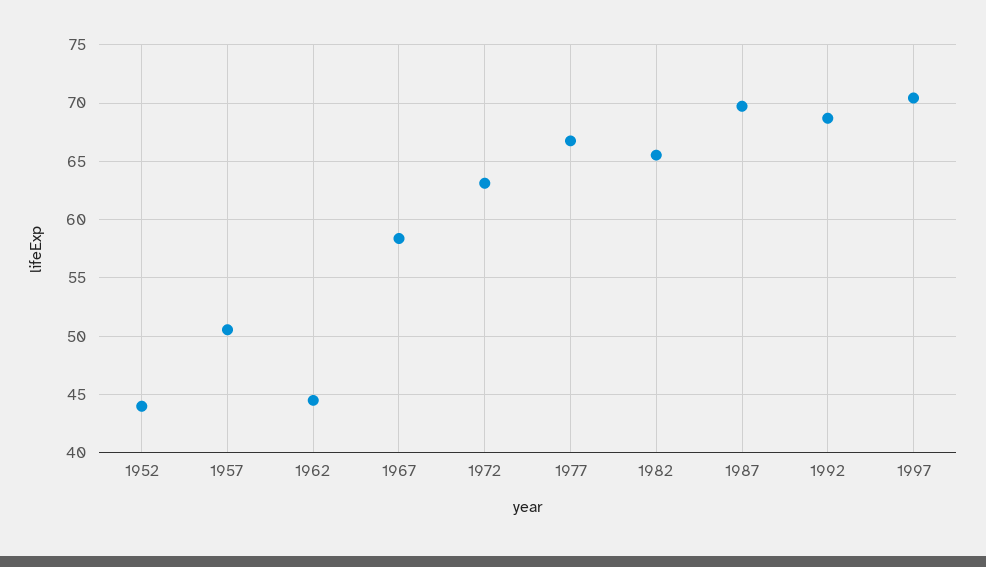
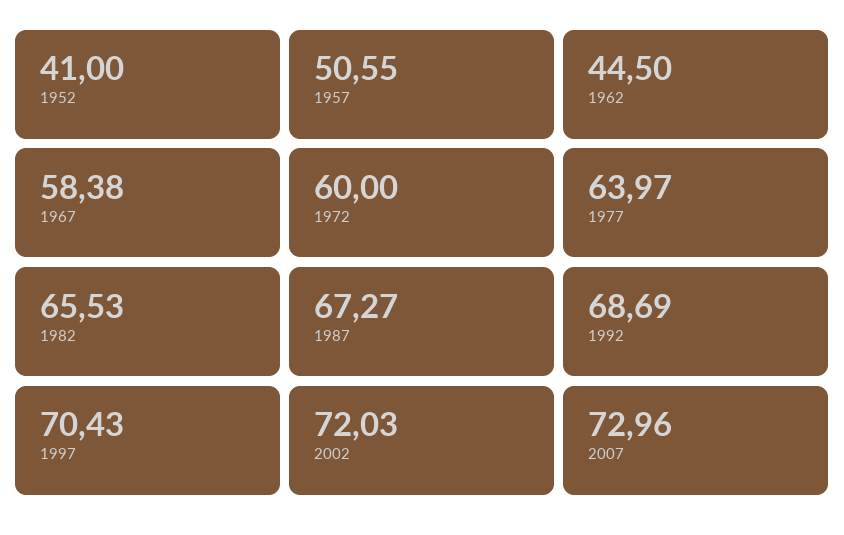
1952: 44 -> 41
1972: 63 -> 60
1977: 67 -> 63.97
1987: 70 -> 67.27
2002: none -> 72.03
2007: none -> 72.96

